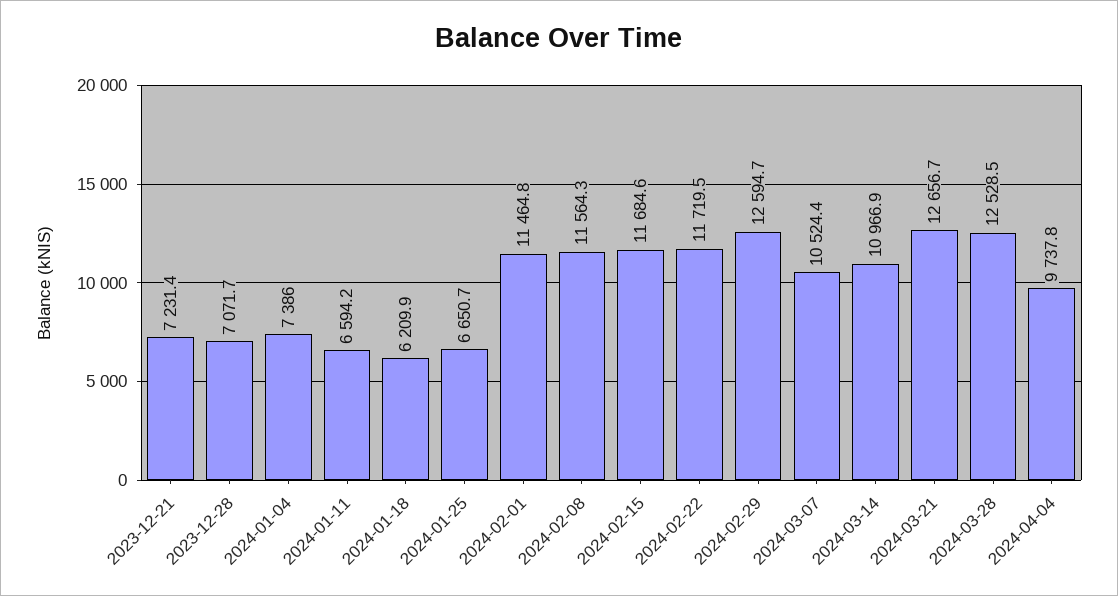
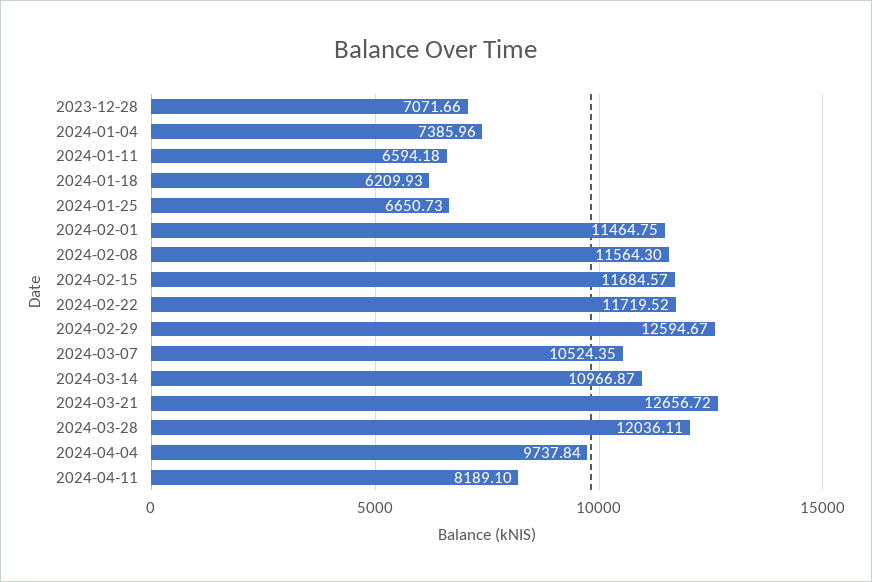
2023-12-21: 7231.4 -> none
2024-03-28: 12528.5 -> 12036.11
2024-04-11: none -> 8189.1

